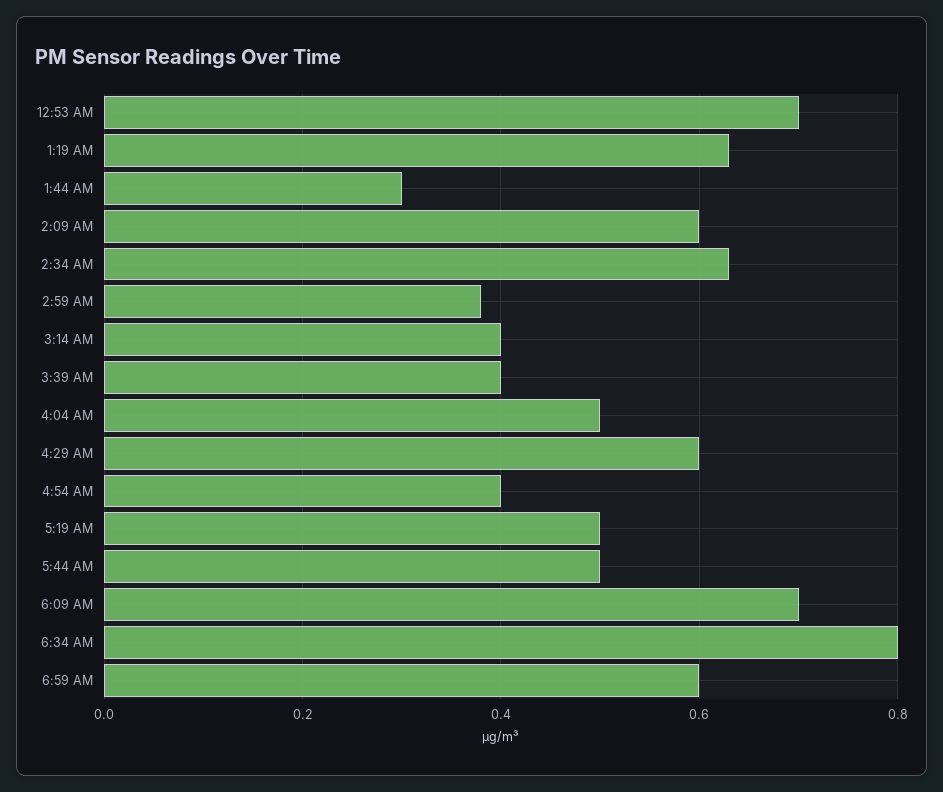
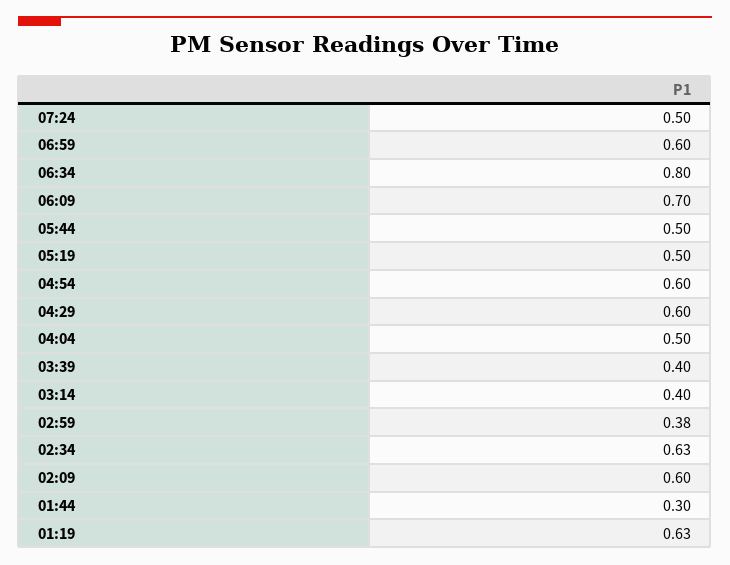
12:53 AM: 0.7 -> none
4:54 AM: 0.4 -> 0.6
07:24: none -> 0.5

